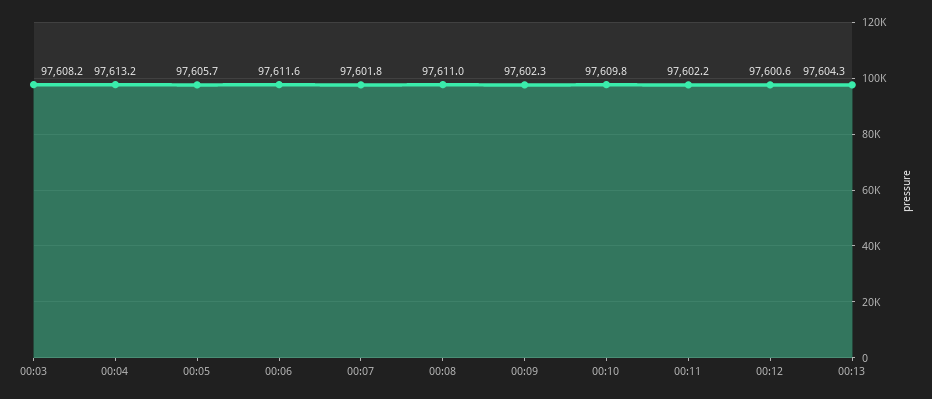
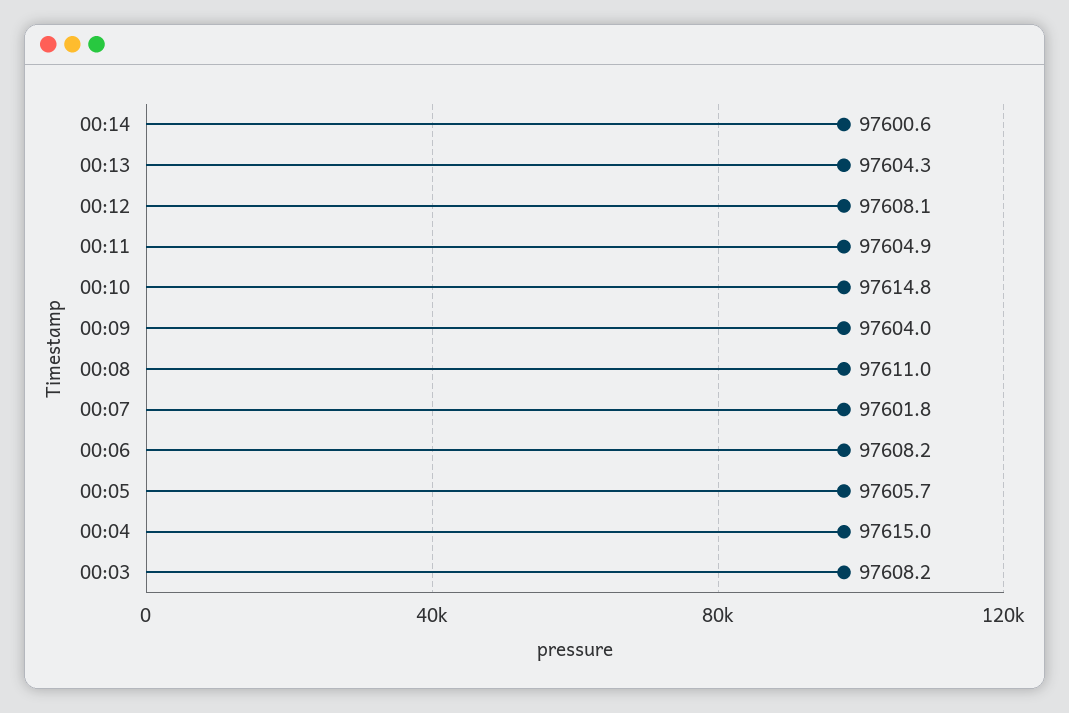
00:04: 97613.2 -> 97615
00:06: 97611.6 -> 97608.2
00:09: 97602.3 -> 97604
00:10: 97609.8 -> 97614.8
00:11: 97602.2 -> 97604.9
00:12: 97600.6 -> 97608.1
00:14: none -> 97600.6

